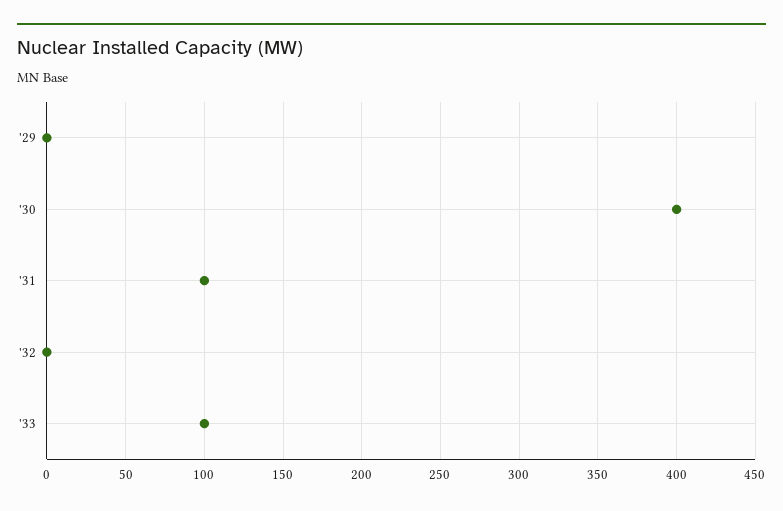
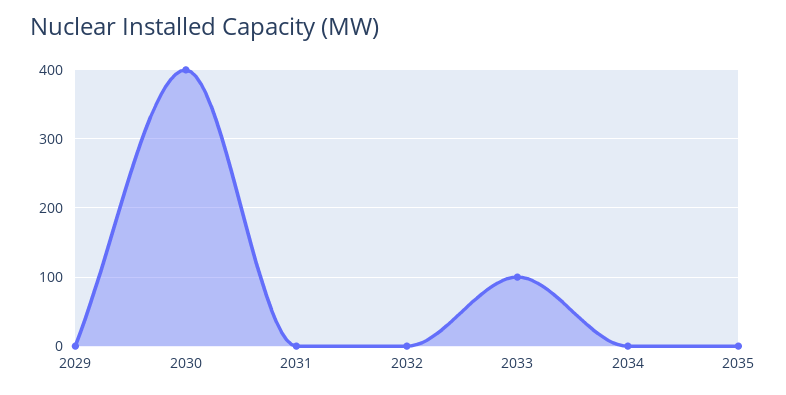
'31: 100 -> 0
2034: none -> 0
2035: none -> 0

